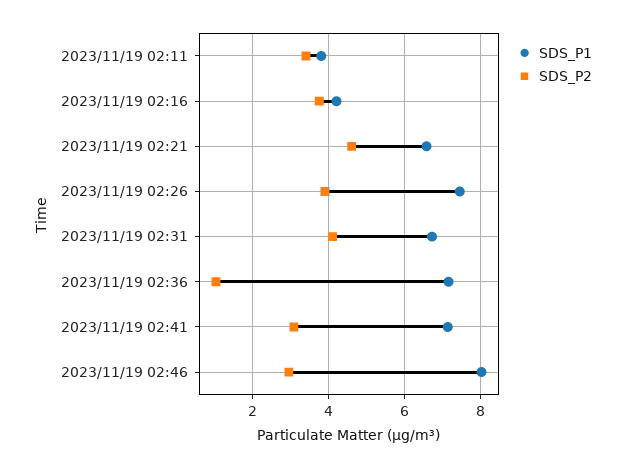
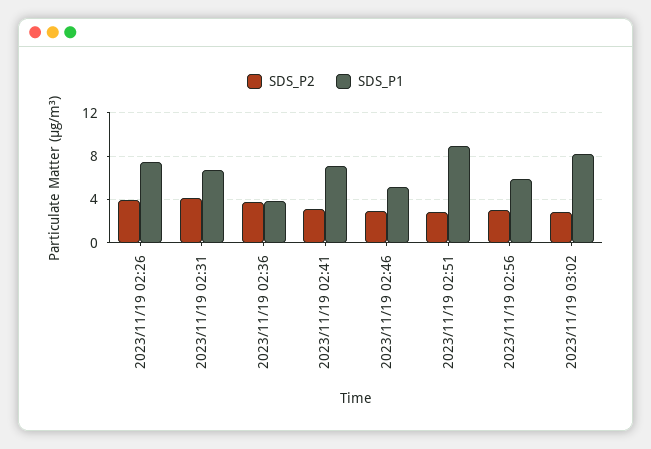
SDS_P1, 2023/11/19 02:11: 3.8 -> none
SDS_P2, 2023/11/19 02:11: 3.4 -> none
SDS_P1, 2023/11/19 02:16: 4.2 -> none
SDS_P2, 2023/11/19 02:16: 3.8 -> none
SDS_P1, 2023/11/19 02:21: 6.6 -> none
SDS_P2, 2023/11/19 02:21: 4.6 -> none
SDS_P1, 2023/11/19 02:36: 7.2 -> 4
SDS_P2, 2023/11/19 02:36: 1 -> 4
SDS_P1, 2023/11/19 02:46: 8 -> 5
SDS_P2, 2023/11/19 02:51: none -> 3
SDS_P1, 2023/11/19 02:51: none -> 9
SDS_P2, 2023/11/19 02:56: none -> 3
SDS_P1, 2023/11/19 02:56: none -> 6
SDS_P2, 2023/11/19 03:02: none -> 3
SDS_P1, 2023/11/19 03:02: none -> 8

